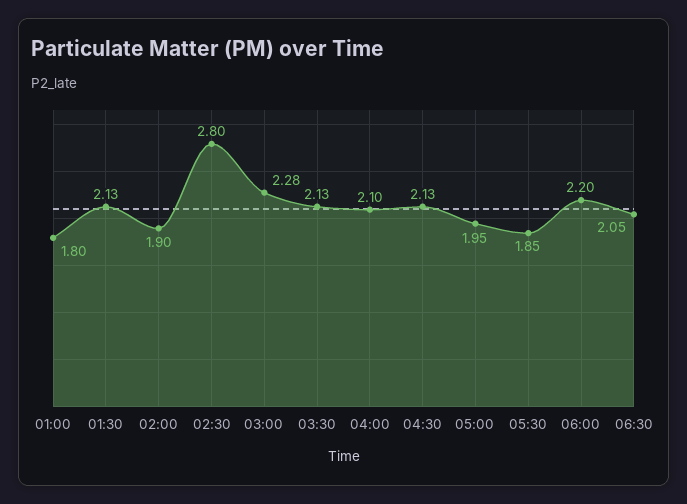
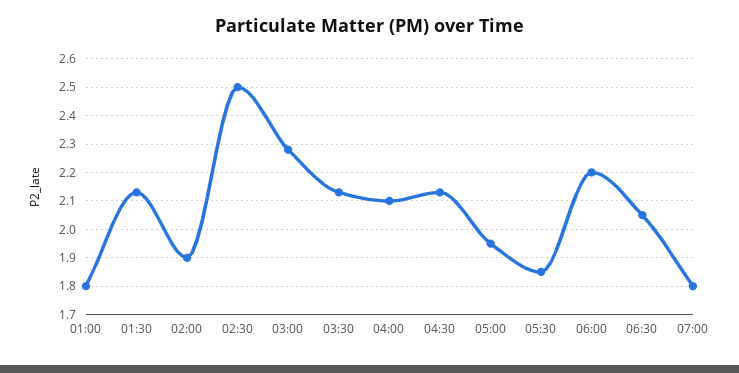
02:30: 2.8 -> 2.5
07:00: none -> 1.8

